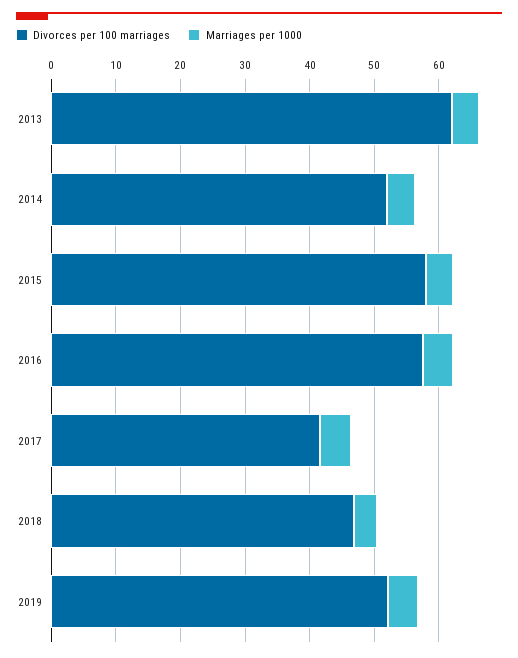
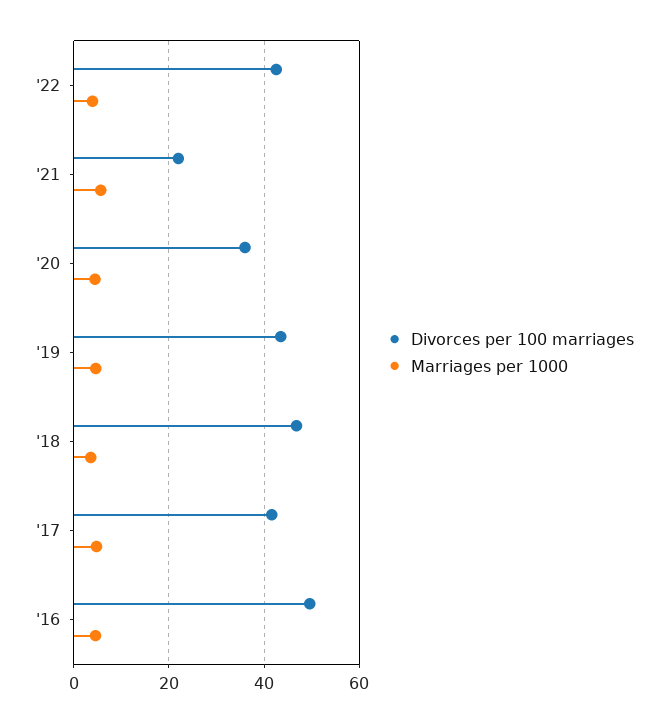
Divorces per 100 marriages, 2013: 62 -> none
Marriages per 1000, 2013: 4 -> none
Divorces per 100 marriages, 2014: 52 -> none
Marriages per 1000, 2014: 4 -> none
Divorces per 100 marriages, 2015: 58 -> none
Marriages per 1000, 2015: 4 -> none
Divorces per 100 marriages, 2016: 58 -> 50
Divorces per 100 marriages, 2019: 52 -> 44
Divorces per 100 marriages, '22: none -> 42
Marriages per 1000, '22: none -> 4
Divorces per 100 marriages, '21: none -> 22
Marriages per 1000, '21: none -> 6
Divorces per 100 marriages, '20: none -> 36
Marriages per 1000, '20: none -> 4

